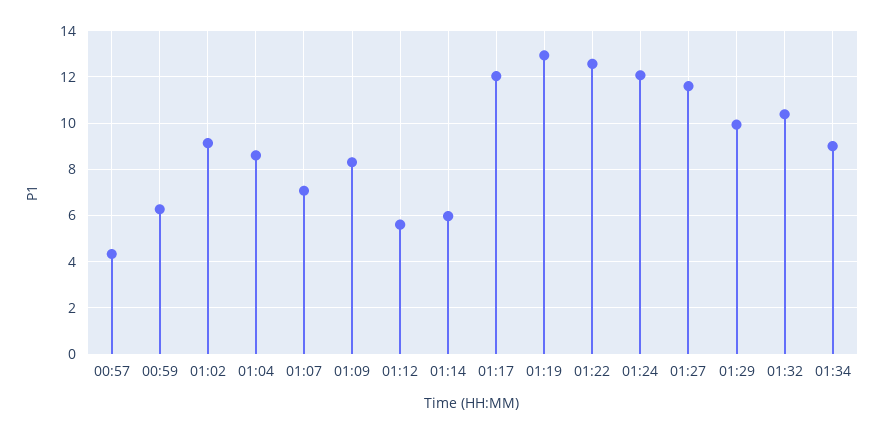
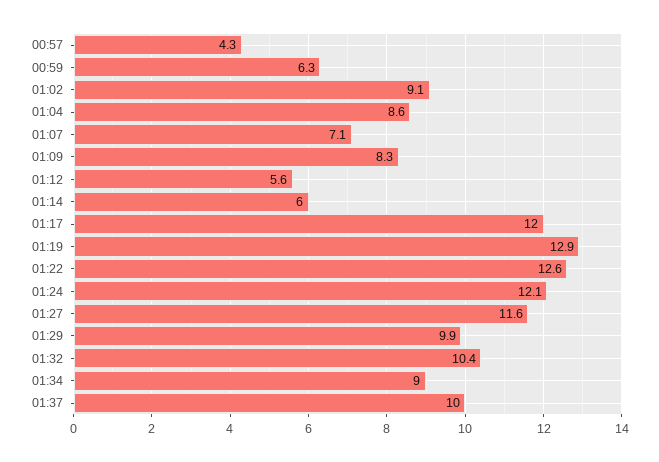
01:37: none -> 10

